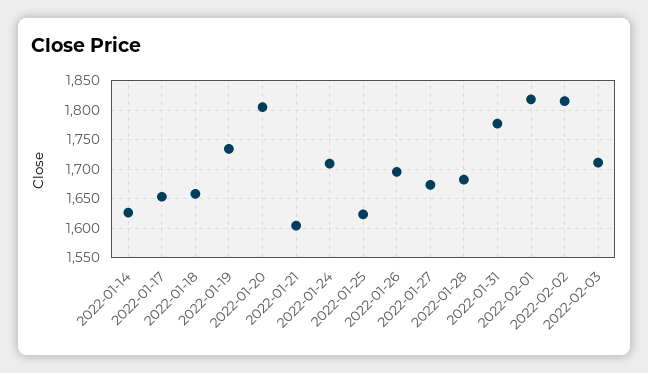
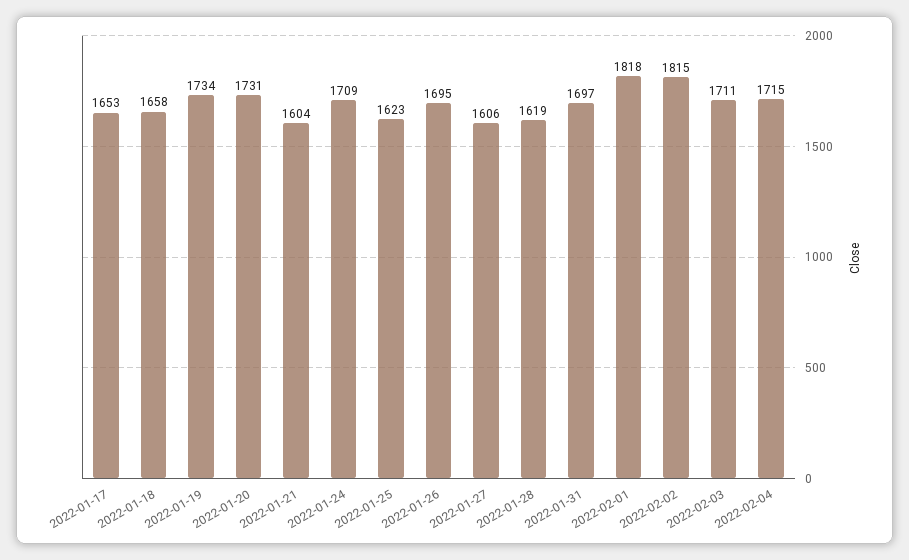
2022-01-14: 1625 -> none
2022-01-20: 1800 -> 1731
2022-01-27: 1675 -> 1606
2022-01-28: 1675 -> 1619
2022-01-31: 1775 -> 1697
2022-02-04: none -> 1715

